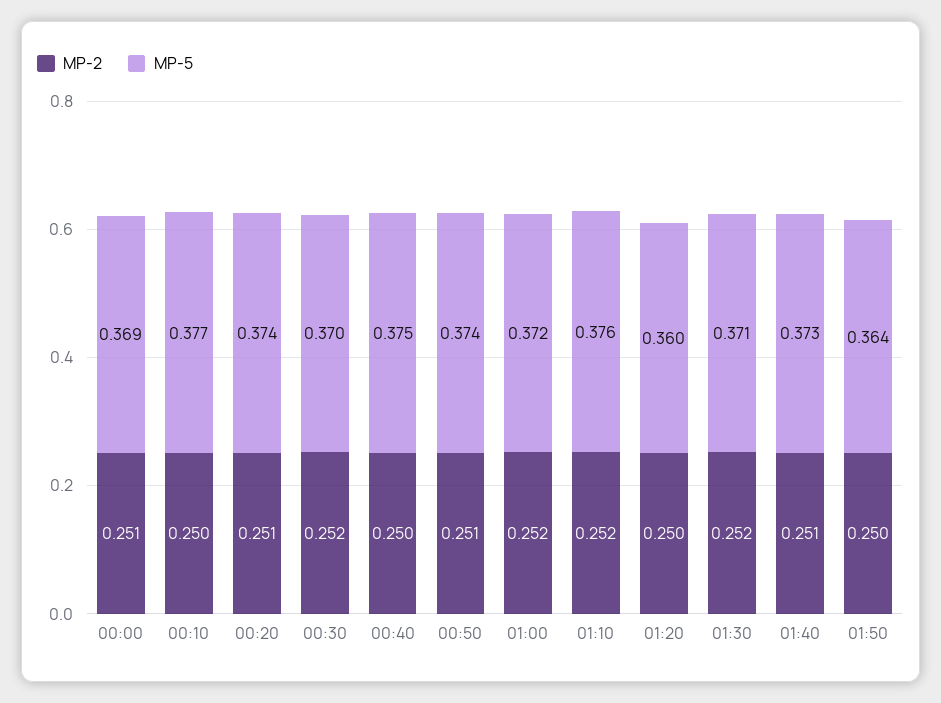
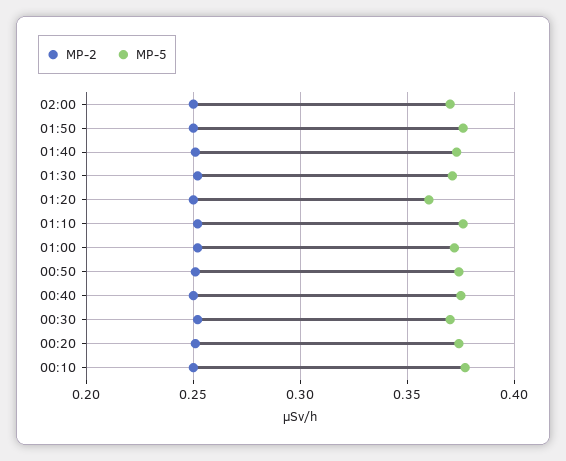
MP-2, 00:00: 0.251 -> none
MP-5, 00:00: 0.369 -> none
MP-5, 01:50: 0.364 -> 0.375
MP-2, 02:00: none -> 0.25
MP-5, 02:00: none -> 0.37

